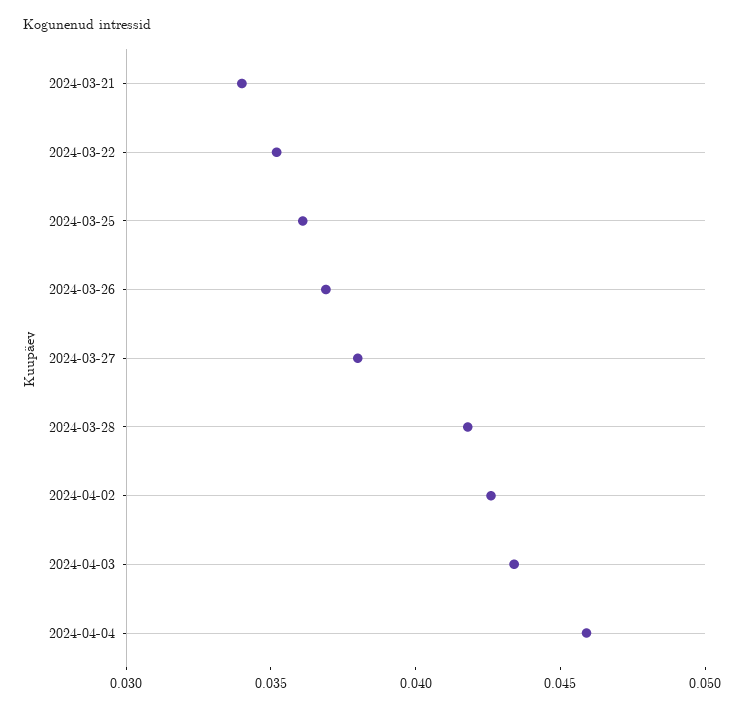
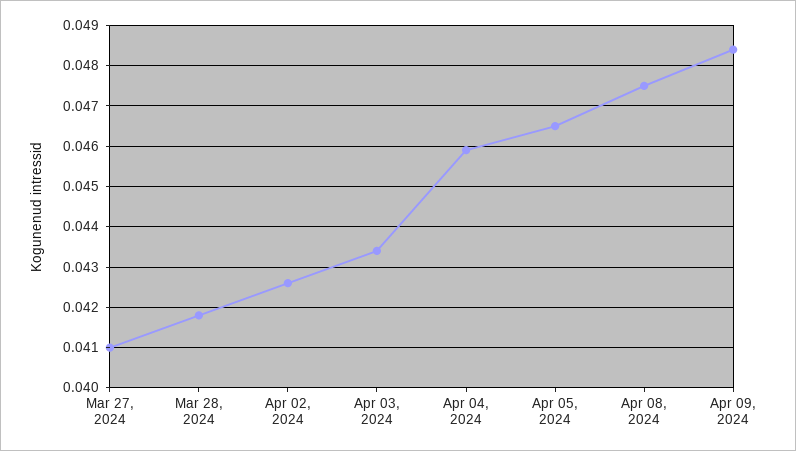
2024-03-21: 0.034 -> none
2024-03-22: 0.035 -> none
2024-03-25: 0.036 -> none
2024-03-26: 0.037 -> none
2024-03-27: 0.038 -> 0.041
Apr 05, 2024: none -> 0.0465
Apr 08, 2024: none -> 0.0475
Apr 09, 2024: none -> 0.0485

